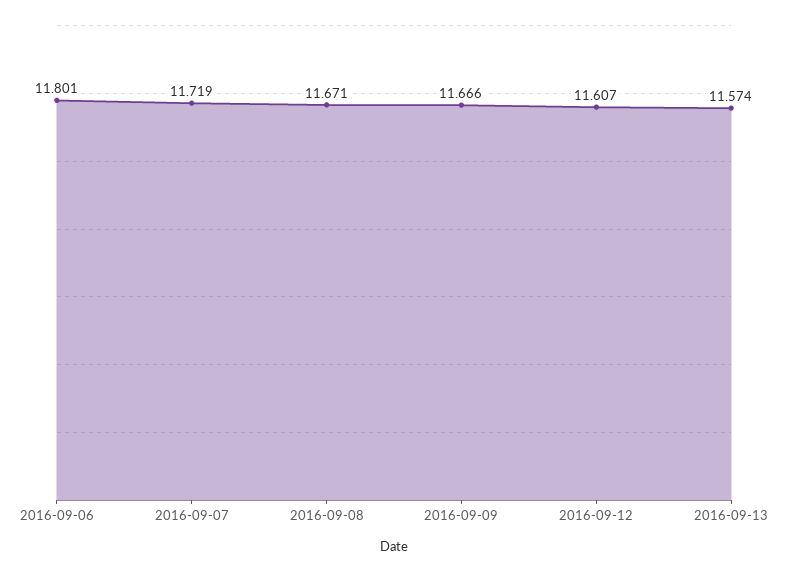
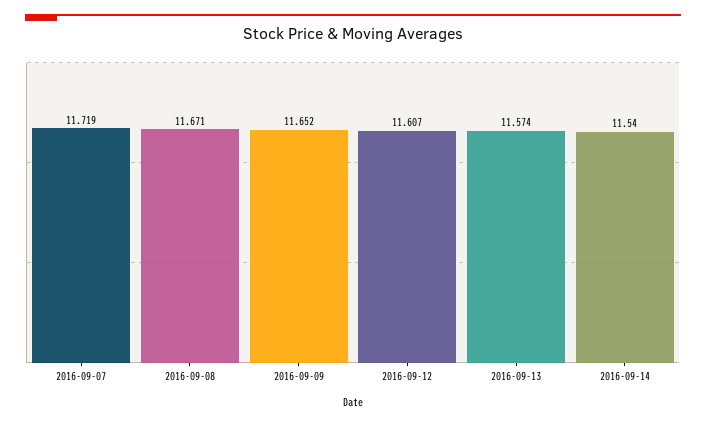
2016-09-06: 11.801 -> none
2016-09-09: 11.666 -> 11.652
2016-09-14: none -> 11.54

